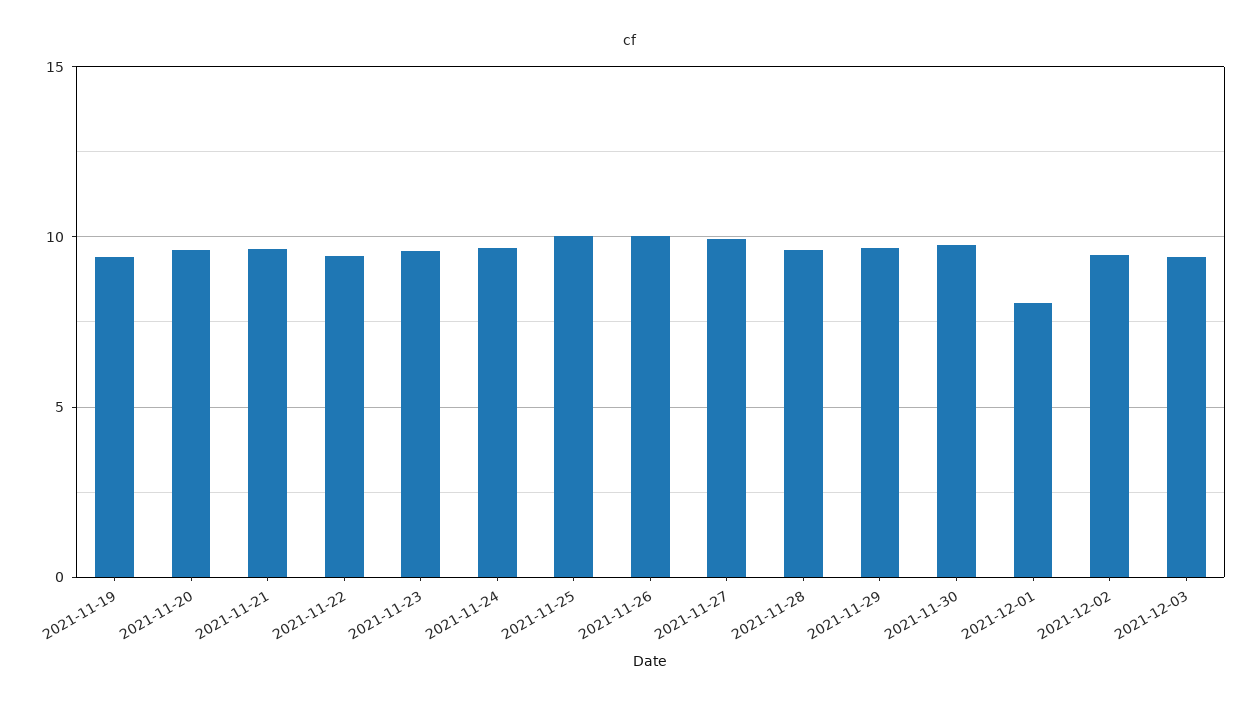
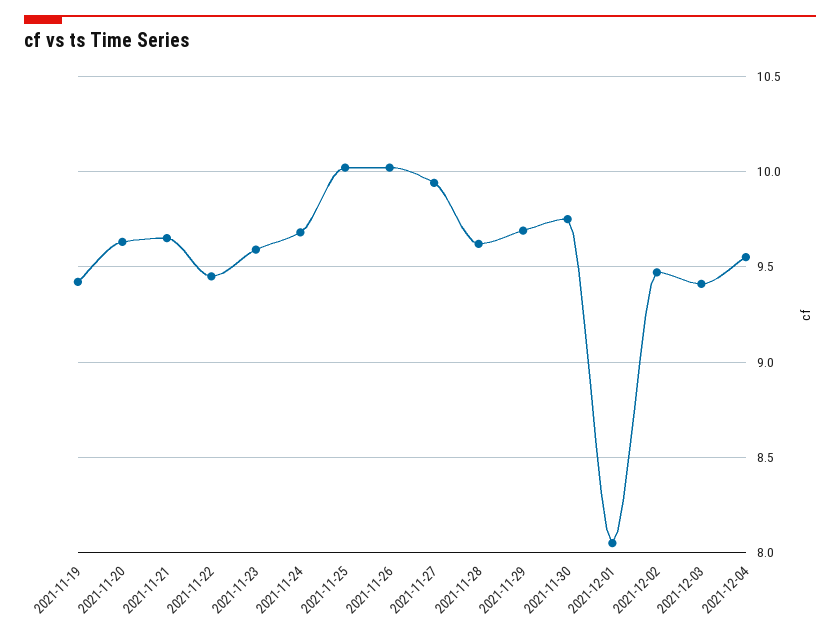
2021-12-04: none -> 9.55

